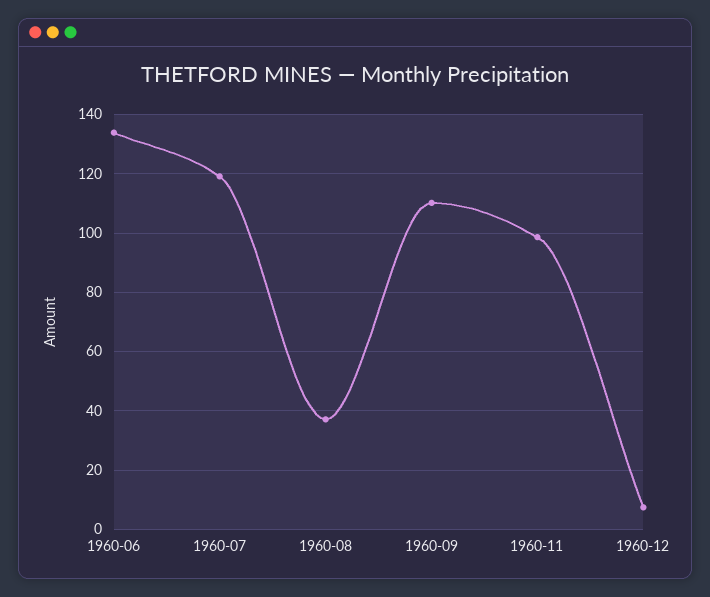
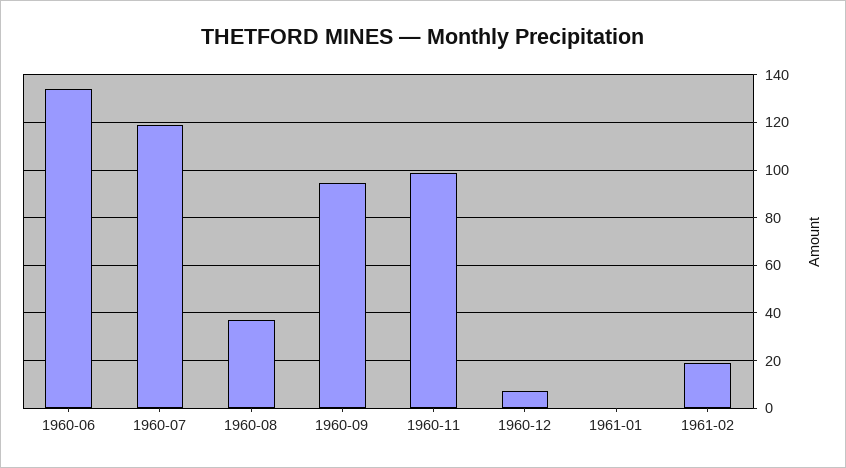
1960-09: 110 -> 95
1961-01: none -> 0
1961-02: none -> 20

